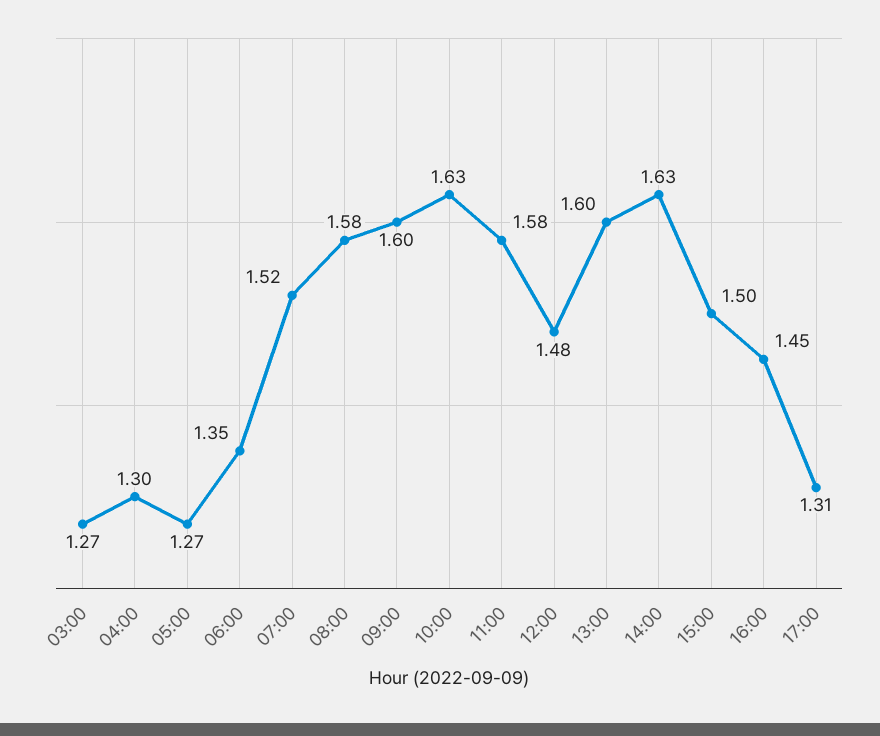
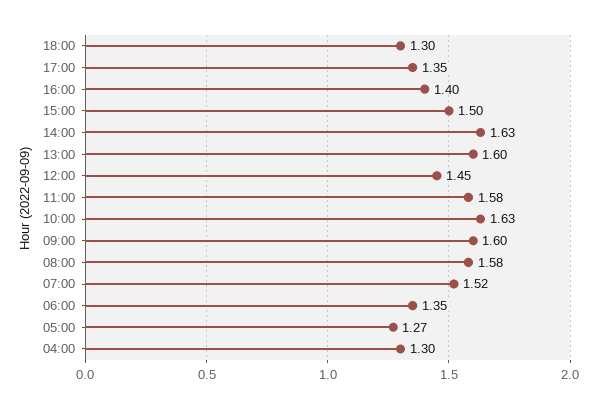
03:00: 1.27 -> none
12:00: 1.48 -> 1.45
16:00: 1.45 -> 1.4
17:00: 1.31 -> 1.35
18:00: none -> 1.3

